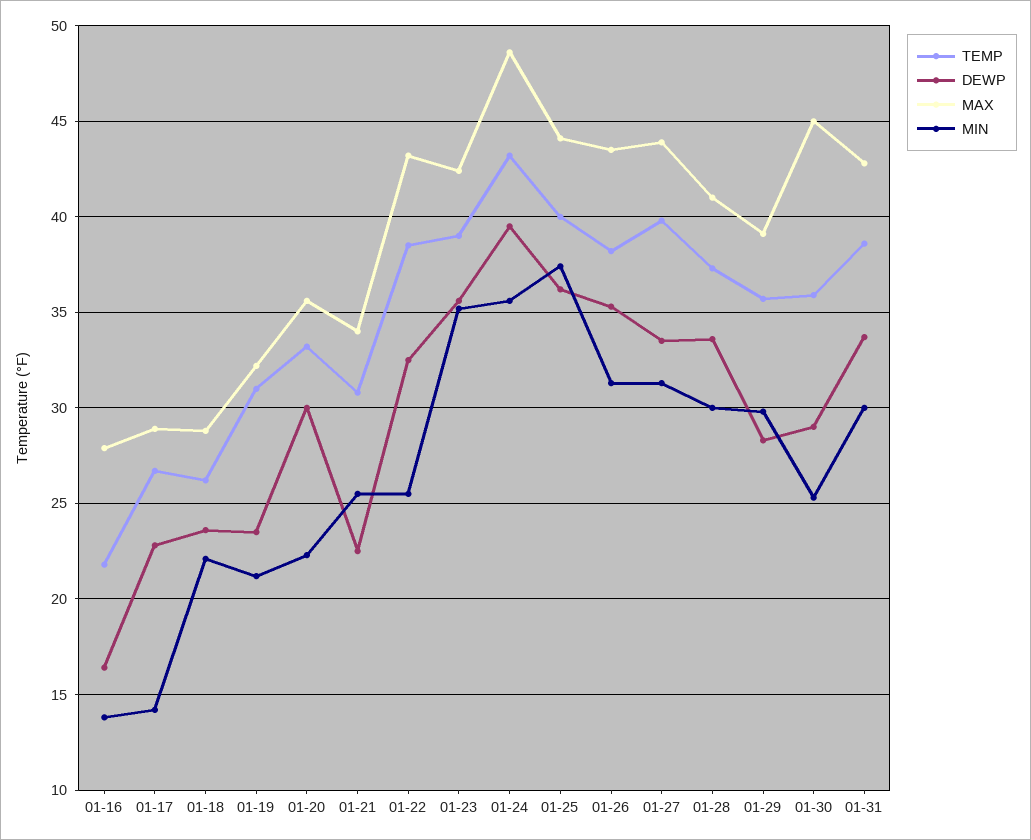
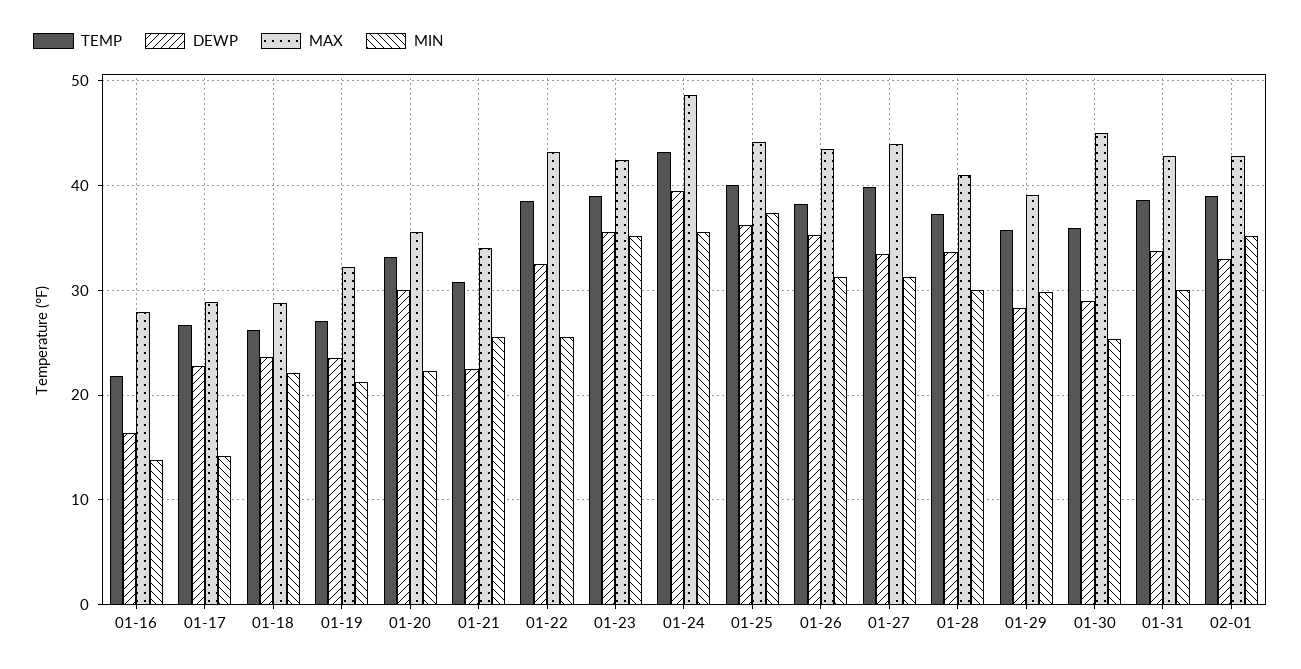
TEMP, 01-19: 31 -> 27
TEMP, 02-01: none -> 39
DEWP, 02-01: none -> 33
MAX, 02-01: none -> 43
MIN, 02-01: none -> 35

